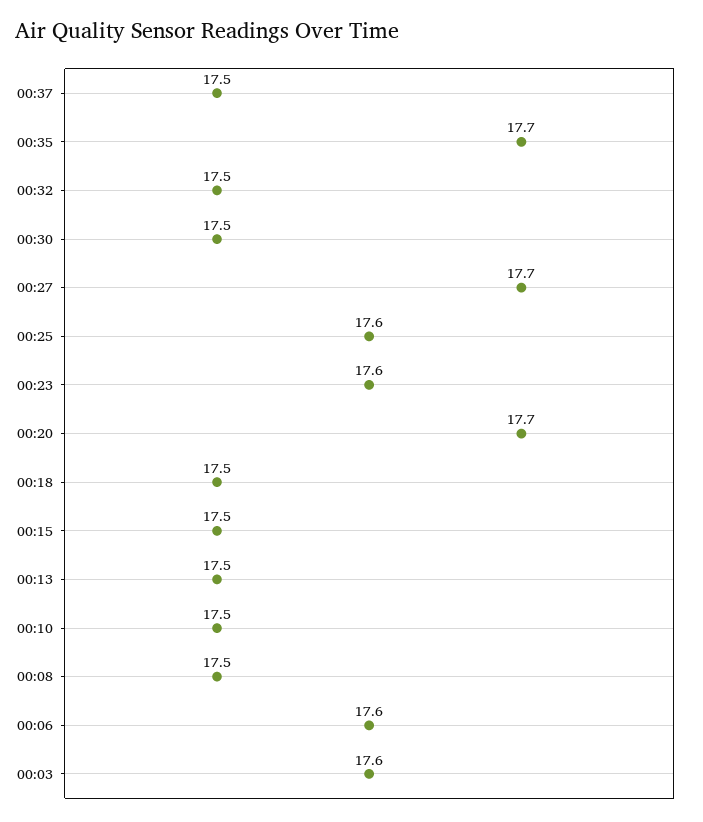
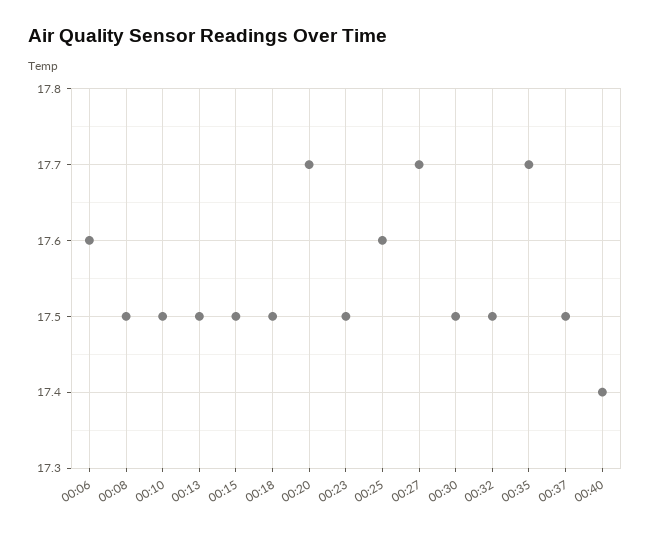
00:23: 17.6 -> 17.5
00:03: 17.6 -> none
00:40: none -> 17.4

